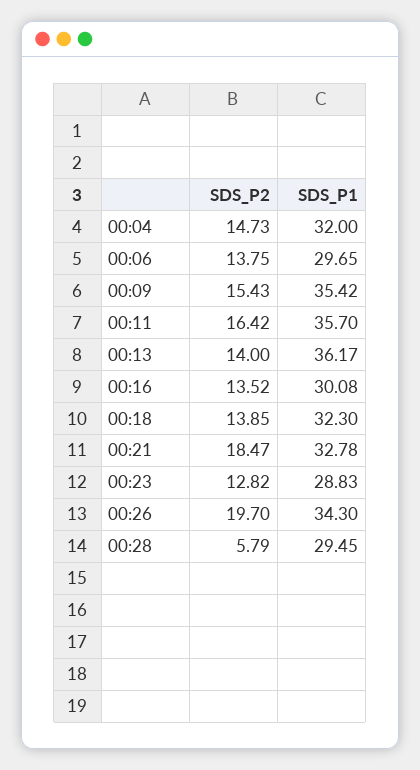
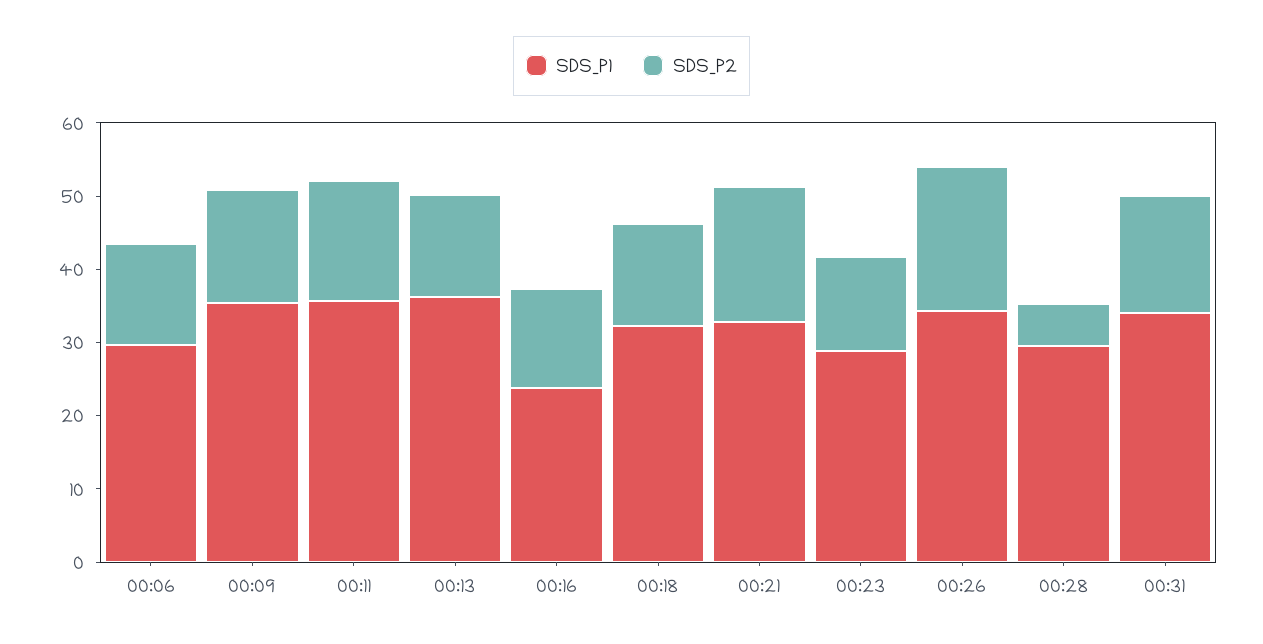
SDS_P2, 00:04: 14.73 -> none
SDS_P1, 00:04: 32 -> none
SDS_P1, 00:16: 30.08 -> 24
SDS_P1, 00:31: none -> 34
SDS_P2, 00:31: none -> 16

